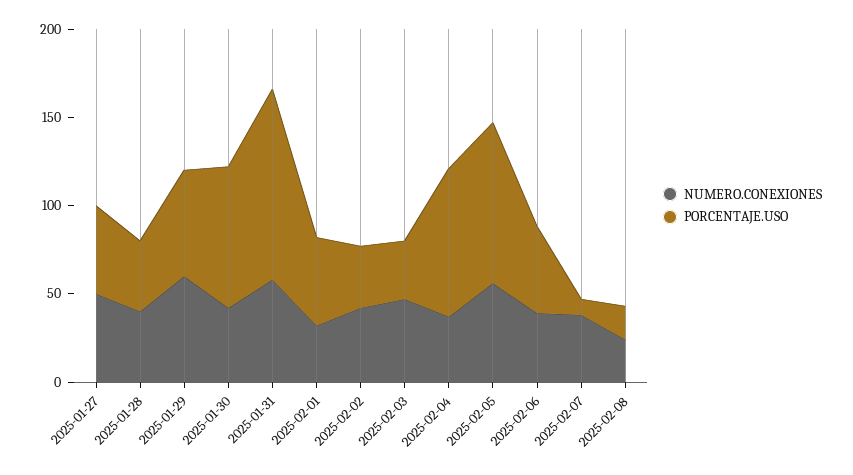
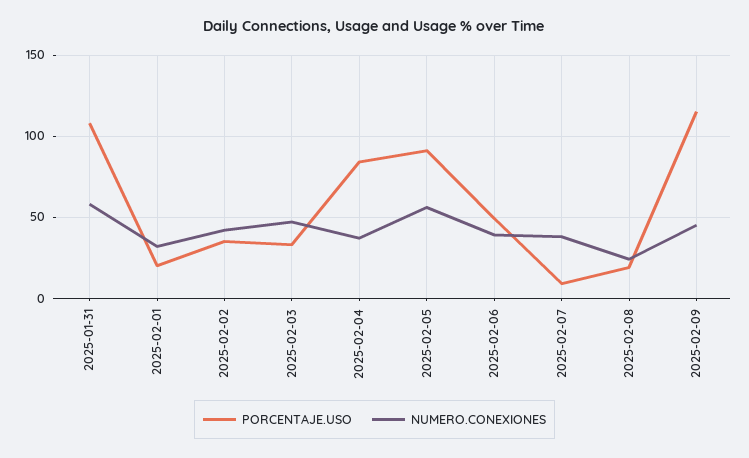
NUMERO.CONEXIONES, 2025-01-27: 50 -> none
PORCENTAJE.USO, 2025-01-27: 50 -> none
NUMERO.CONEXIONES, 2025-01-28: 40 -> none
PORCENTAJE.USO, 2025-01-28: 40 -> none
NUMERO.CONEXIONES, 2025-01-29: 60 -> none
PORCENTAJE.USO, 2025-01-29: 60 -> none
NUMERO.CONEXIONES, 2025-01-30: 40 -> none
PORCENTAJE.USO, 2025-01-30: 80 -> none
PORCENTAJE.USO, 2025-02-01: 50 -> 20
PORCENTAJE.USO, 2025-02-09: none -> 115
NUMERO.CONEXIONES, 2025-02-09: none -> 45

